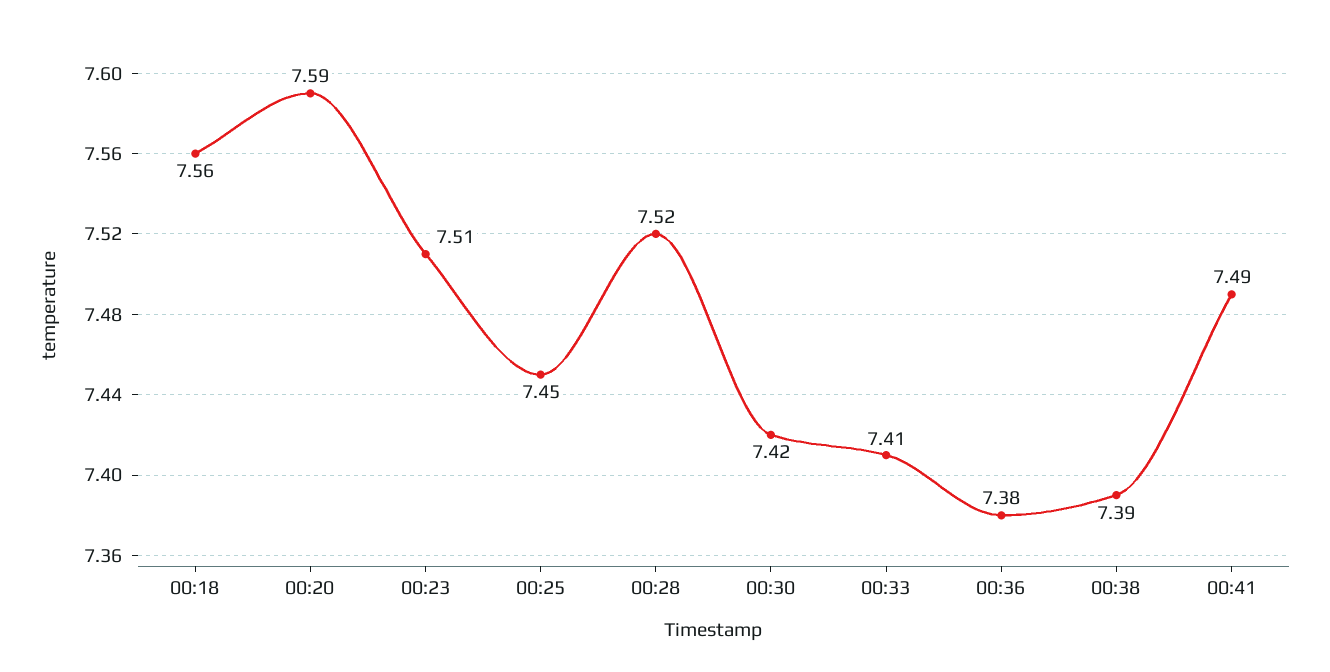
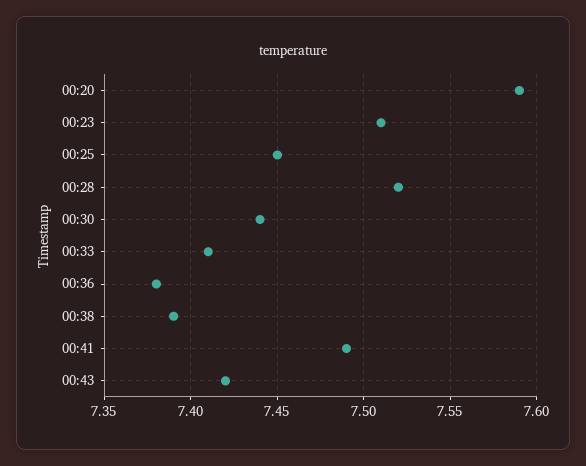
00:18: 7.56 -> none
00:30: 7.42 -> 7.44
00:43: none -> 7.42

